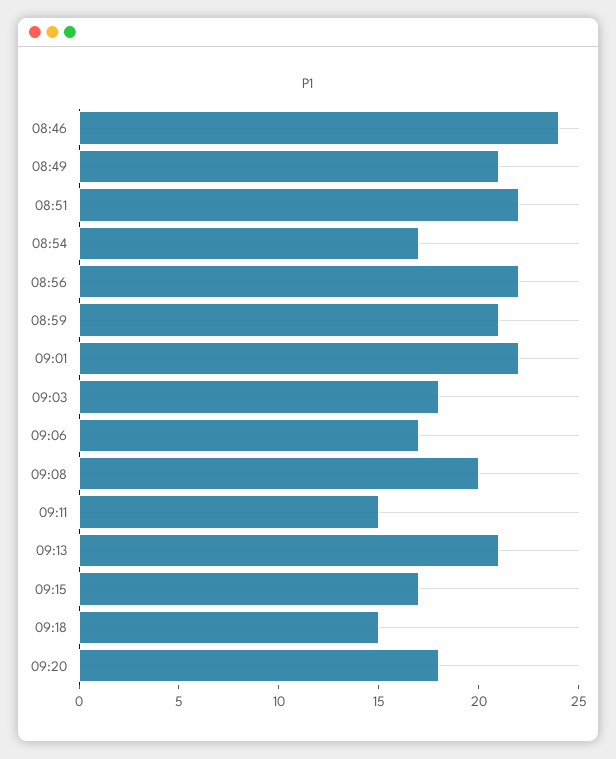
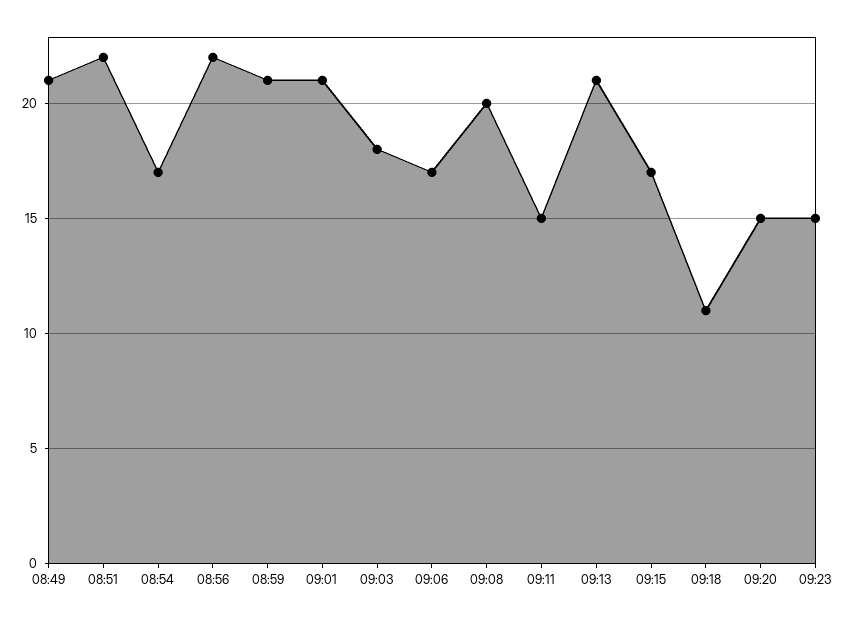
08:46: 24 -> none
09:01: 22 -> 21
09:18: 15 -> 11
09:20: 18 -> 15
09:23: none -> 15

